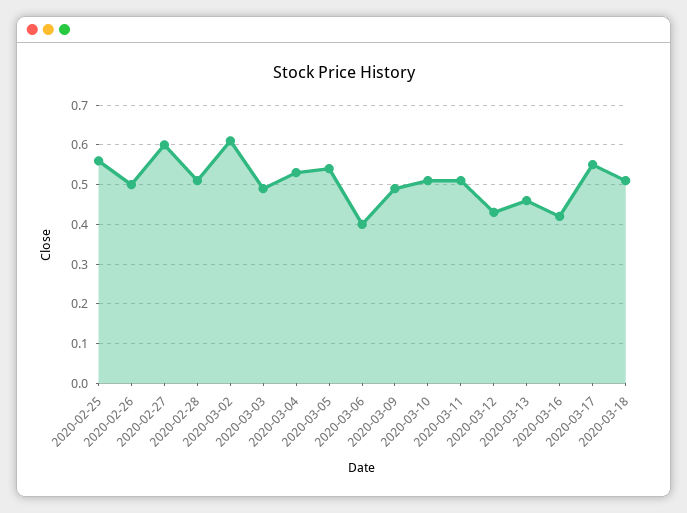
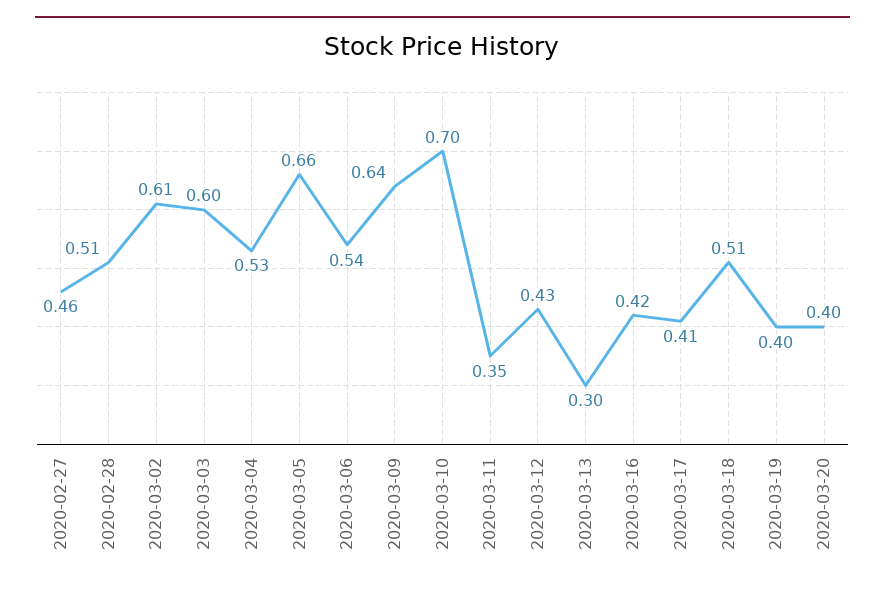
2020-02-25: 0.55 -> none
2020-02-26: 0.5 -> none
2020-02-27: 0.6 -> 0.46
2020-03-03: 0.5 -> 0.6
2020-03-05: 0.55 -> 0.66
2020-03-06: 0.4 -> 0.54
2020-03-09: 0.5 -> 0.64
2020-03-10: 0.5 -> 0.7
2020-03-11: 0.5 -> 0.35
2020-03-13: 0.45 -> 0.3
2020-03-17: 0.55 -> 0.41
2020-03-19: none -> 0.4
2020-03-20: none -> 0.4

